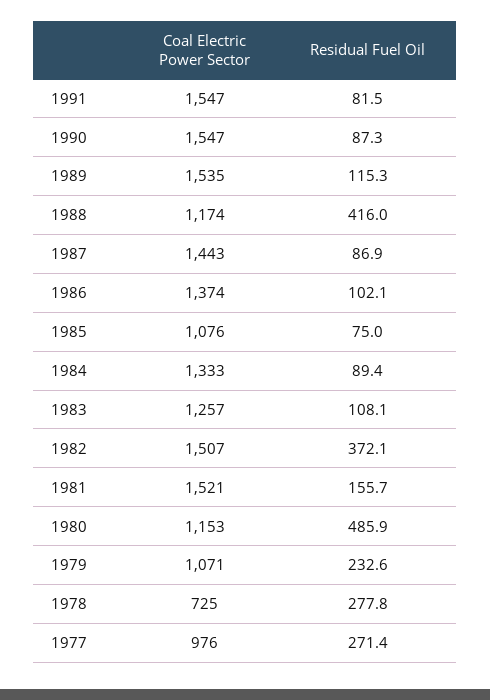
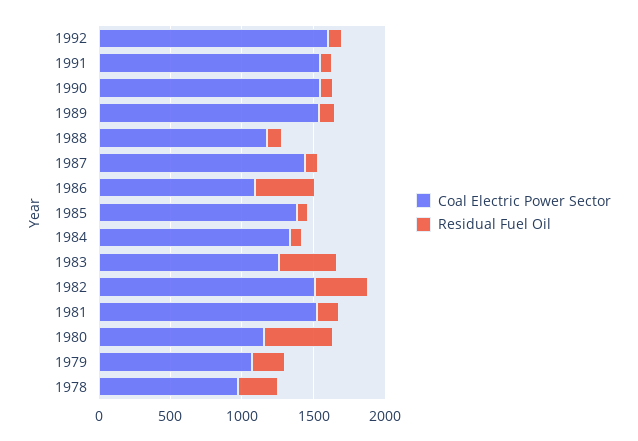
Residual Fuel Oil, 1988: 416 -> 100
Coal Electric Power Sector, 1986: 1374 -> 1100
Residual Fuel Oil, 1986: 102.1 -> 400
Coal Electric Power Sector, 1985: 1076 -> 1400
Residual Fuel Oil, 1983: 108.1 -> 400
Coal Electric Power Sector, 1978: 725 -> 1000
Coal Electric Power Sector, 1977: 976 -> none
Residual Fuel Oil, 1977: 271.4 -> none
Coal Electric Power Sector, 1992: none -> 1600
Residual Fuel Oil, 1992: none -> 100

